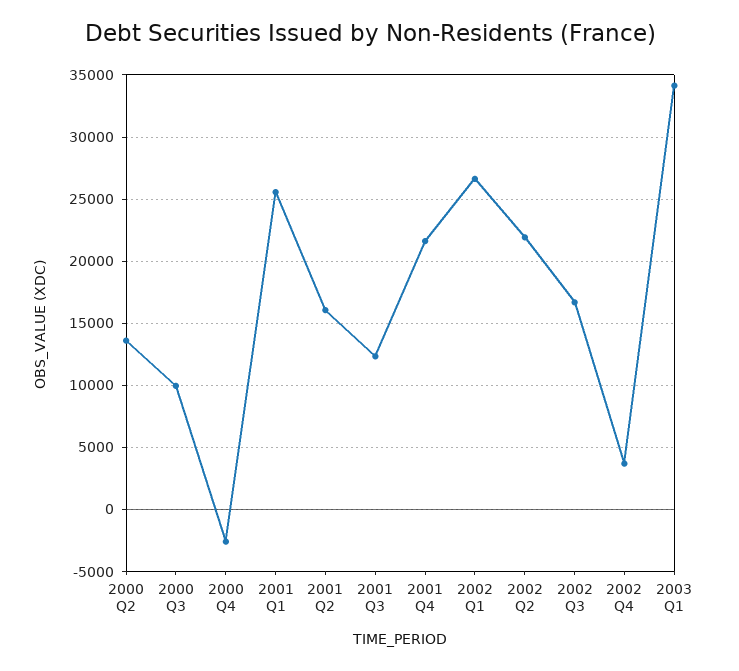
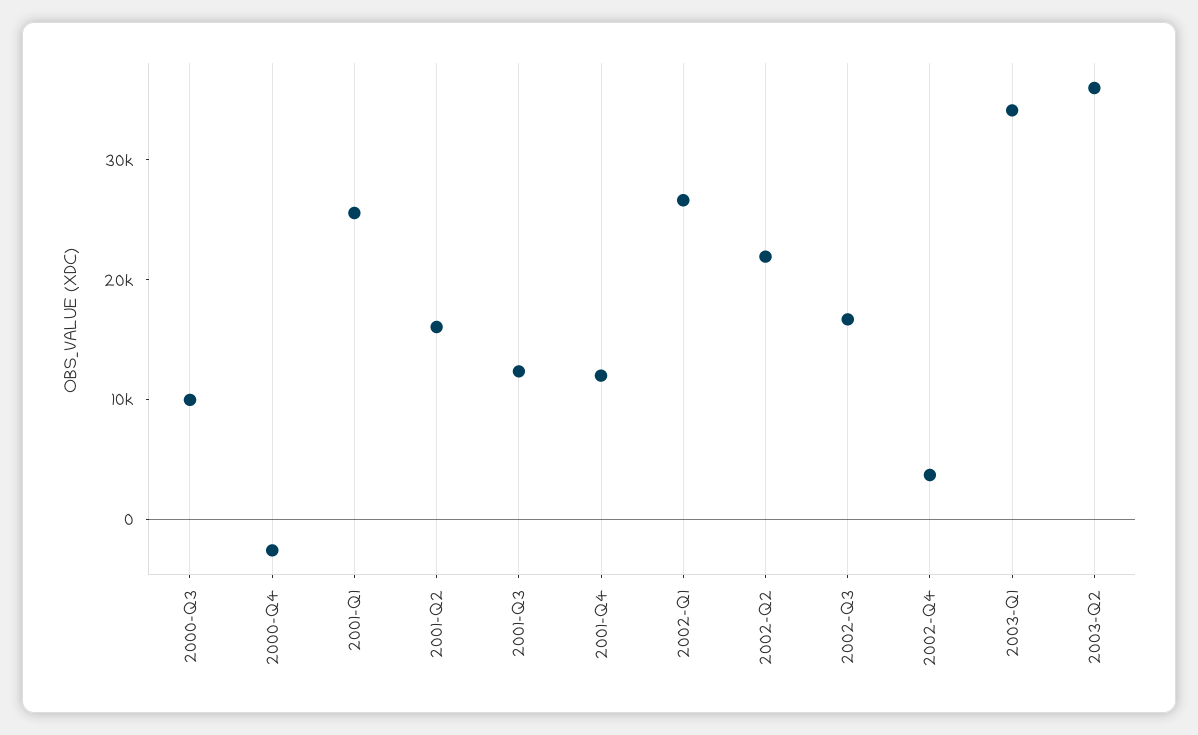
2000 Q2: 13500 -> none
2001 Q4: 21500 -> 12000
2003-Q2: none -> 36000

